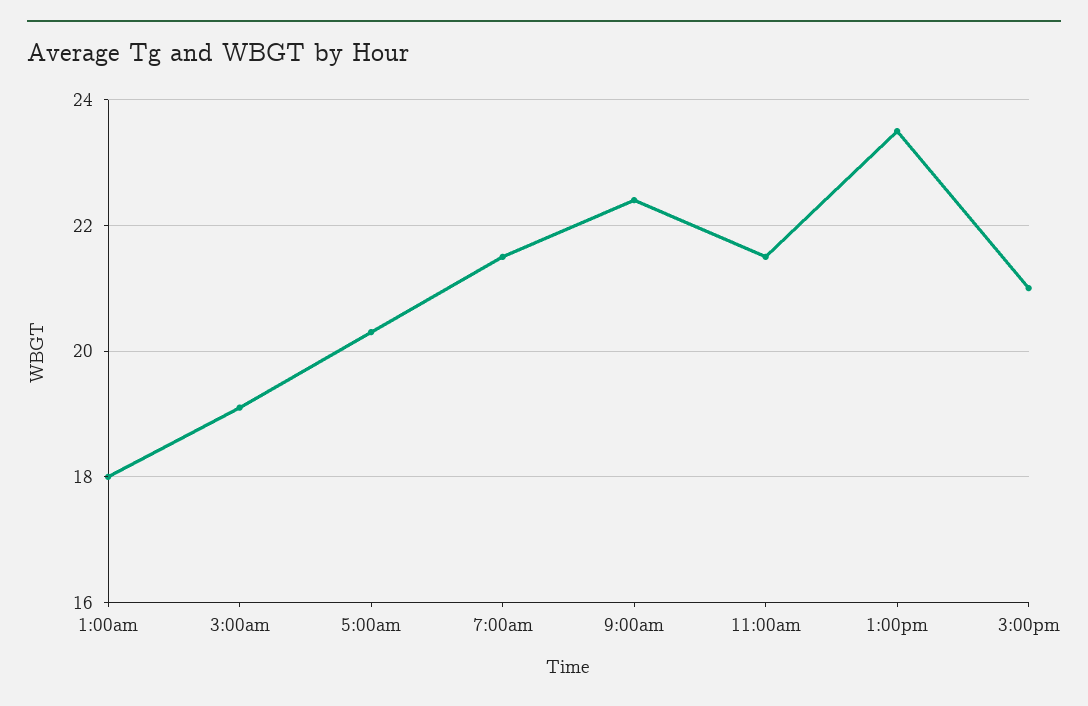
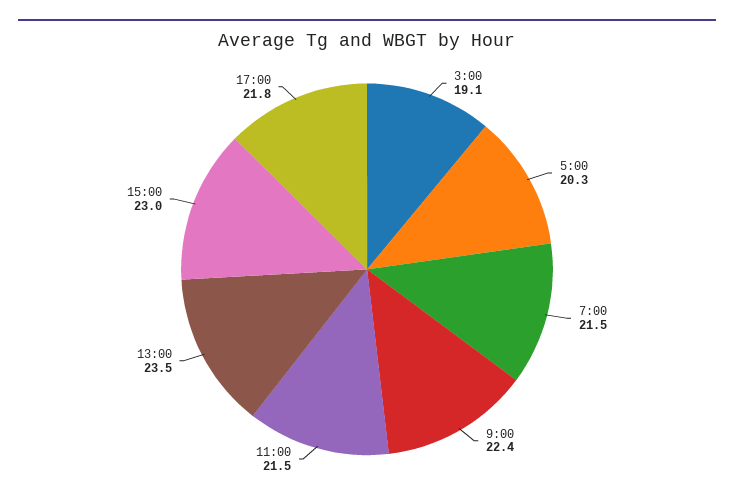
1:00am: 18 -> none
3:00pm: 21 -> 23
17:00: none -> 21.8

